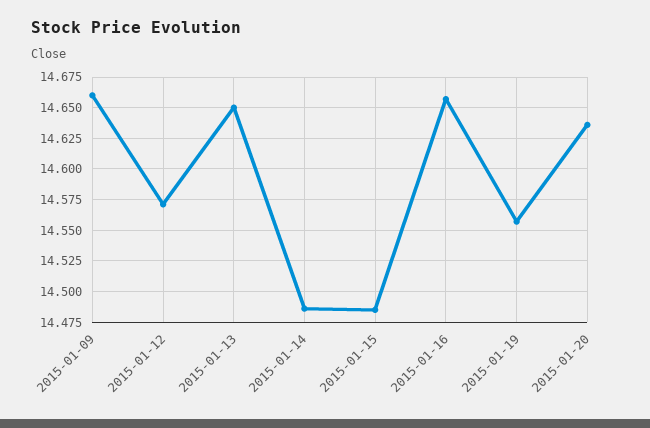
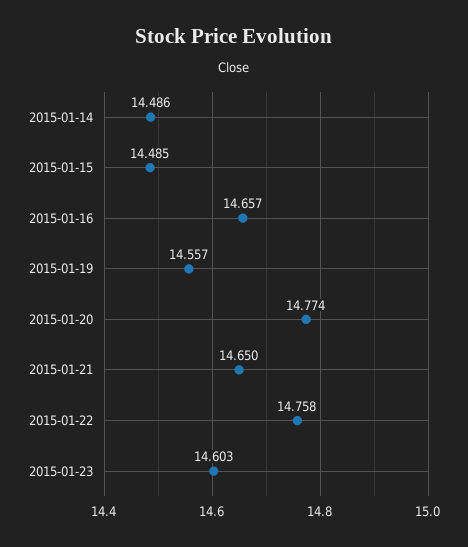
2015-01-09: 14.66 -> none
2015-01-12: 14.57 -> none
2015-01-13: 14.65 -> none
2015-01-20: 14.635 -> 14.774
2015-01-21: none -> 14.65
2015-01-22: none -> 14.758
2015-01-23: none -> 14.603

